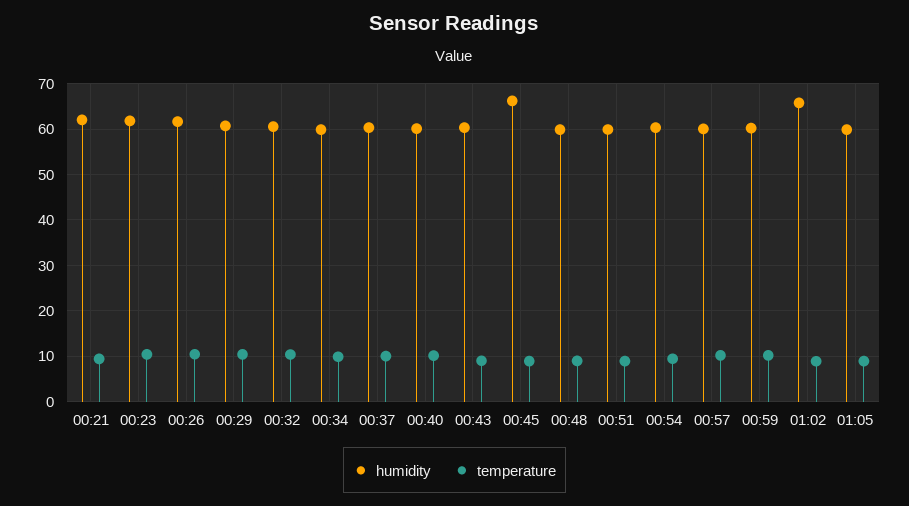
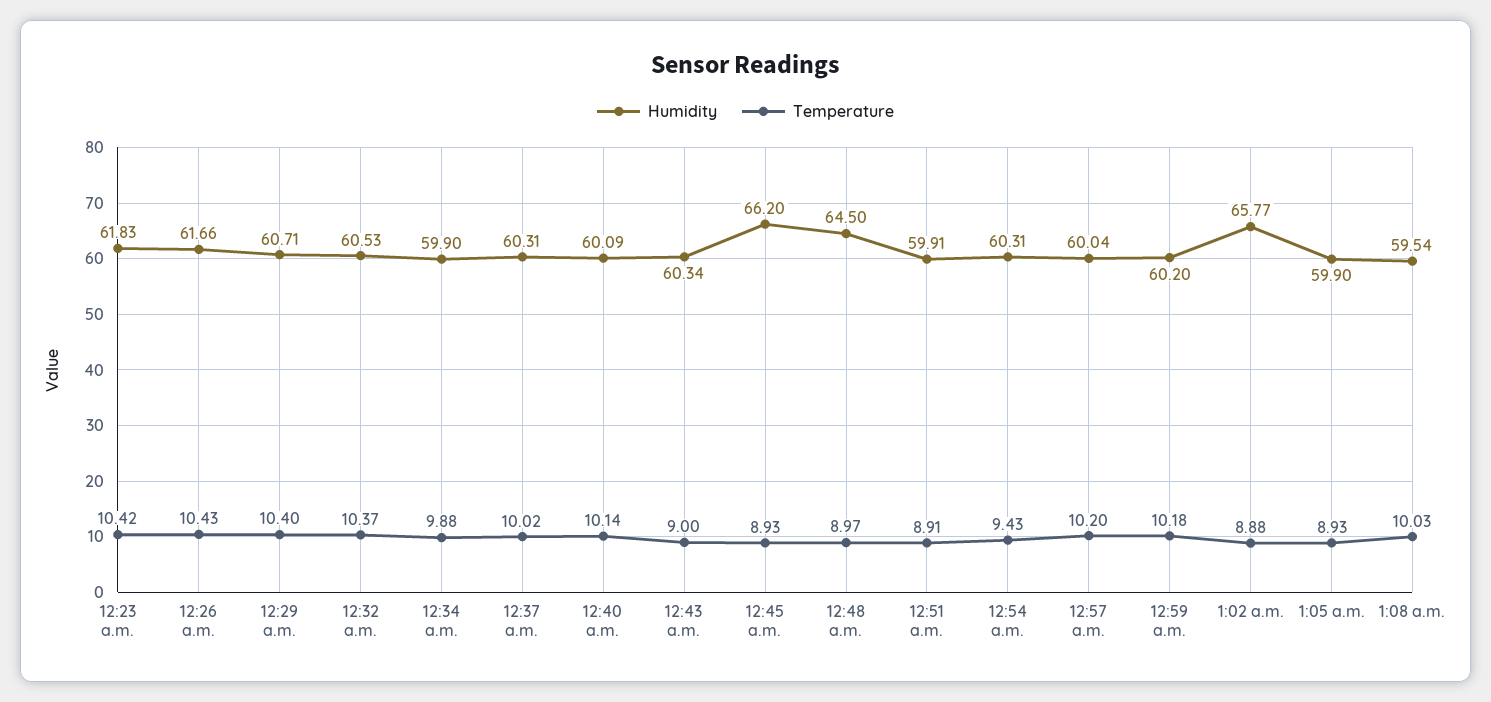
humidity, 00:21: 62 -> none
temperature, 00:21: 10 -> none
humidity, 00:48: 60 -> 64.5
humidity, 1:08 a.m.: none -> 59.54
temperature, 1:08 a.m.: none -> 10.03

